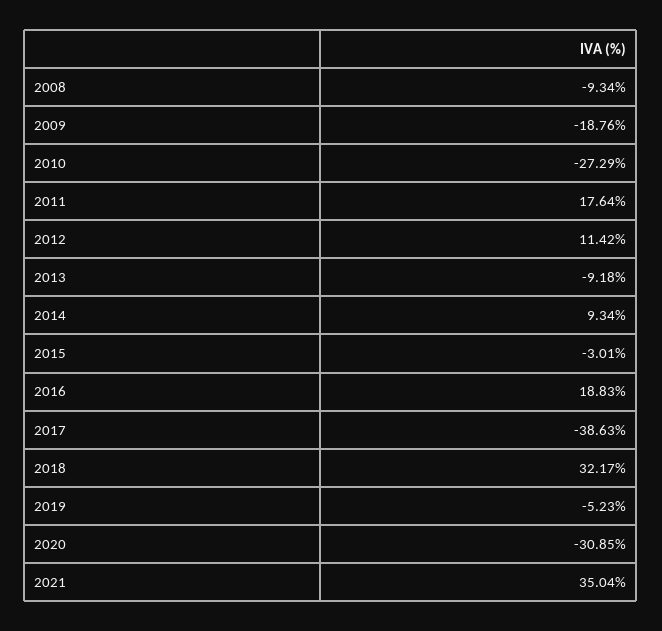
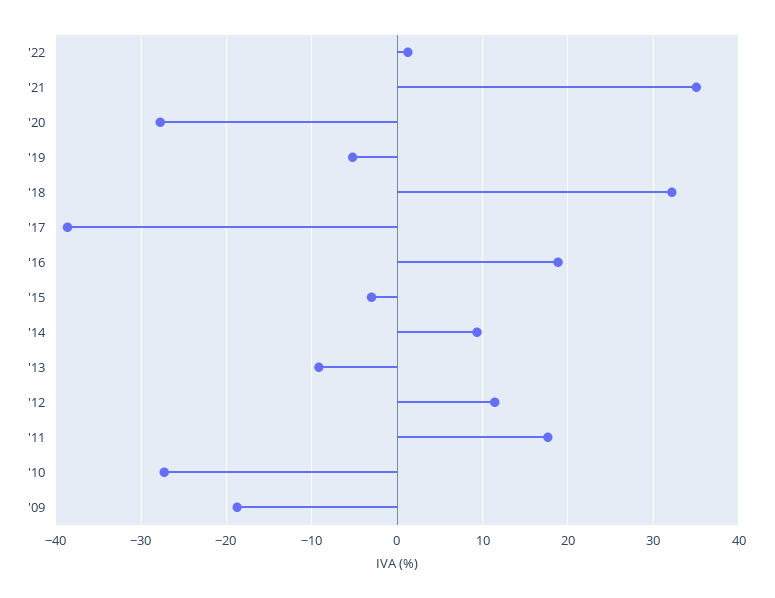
2008: -9.34 -> none
2020: -30.85 -> -28
'22: none -> 1

